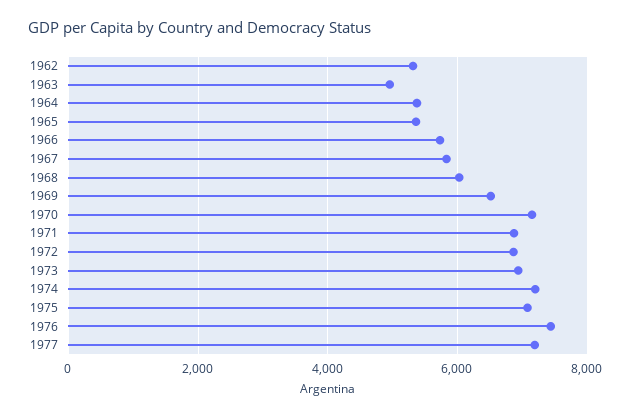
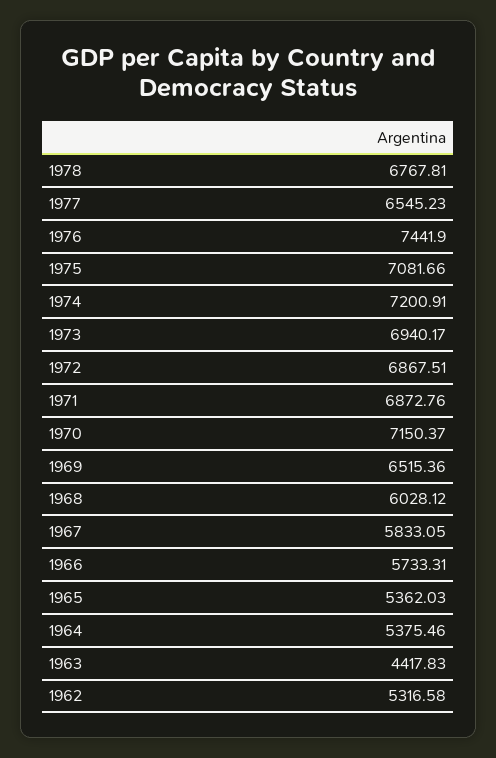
1963: 5000 -> 4417.83
1977: 7200 -> 6545.23
1978: none -> 6767.81

